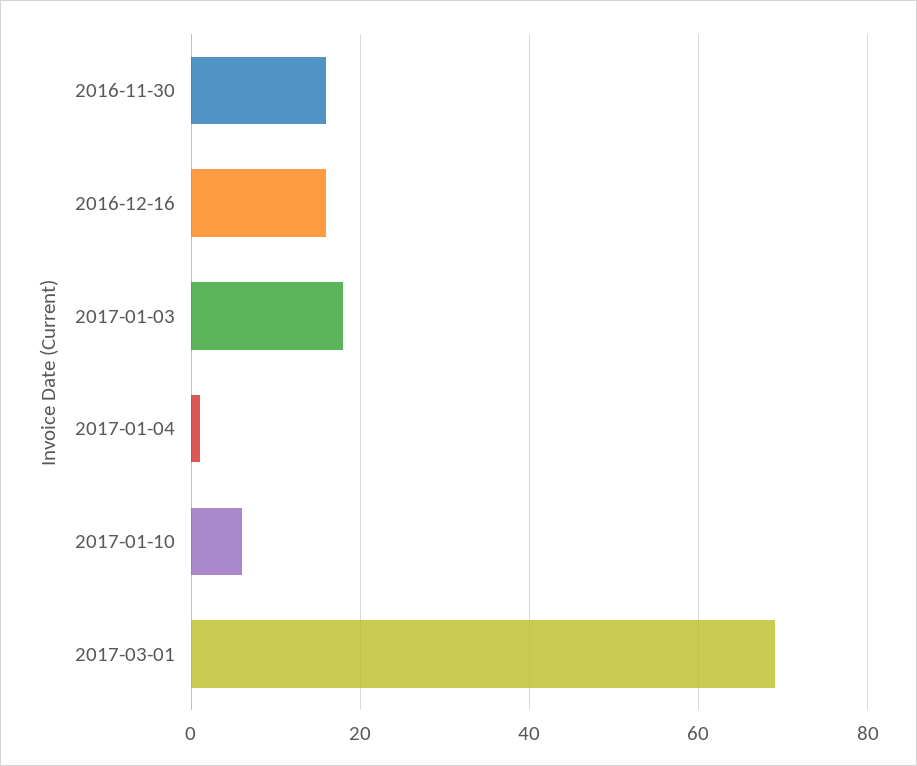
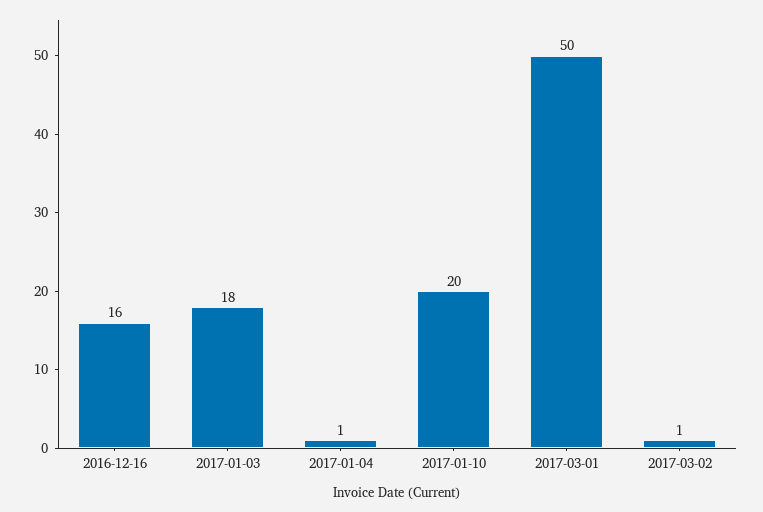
2016-11-30: 15 -> none
2017-01-10: 5 -> 20
2017-03-01: 70 -> 50
2017-03-02: none -> 1

